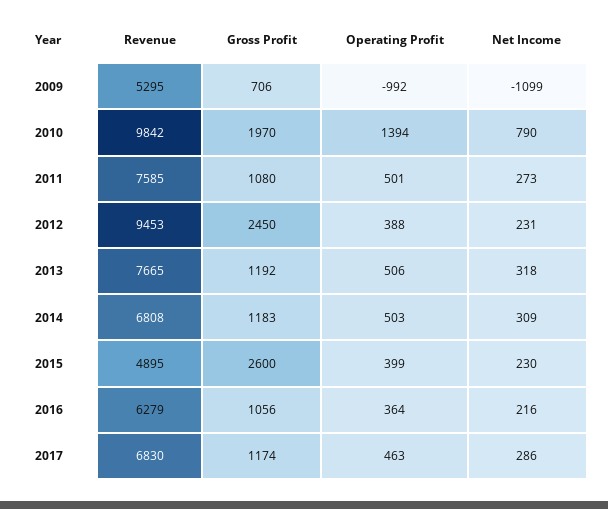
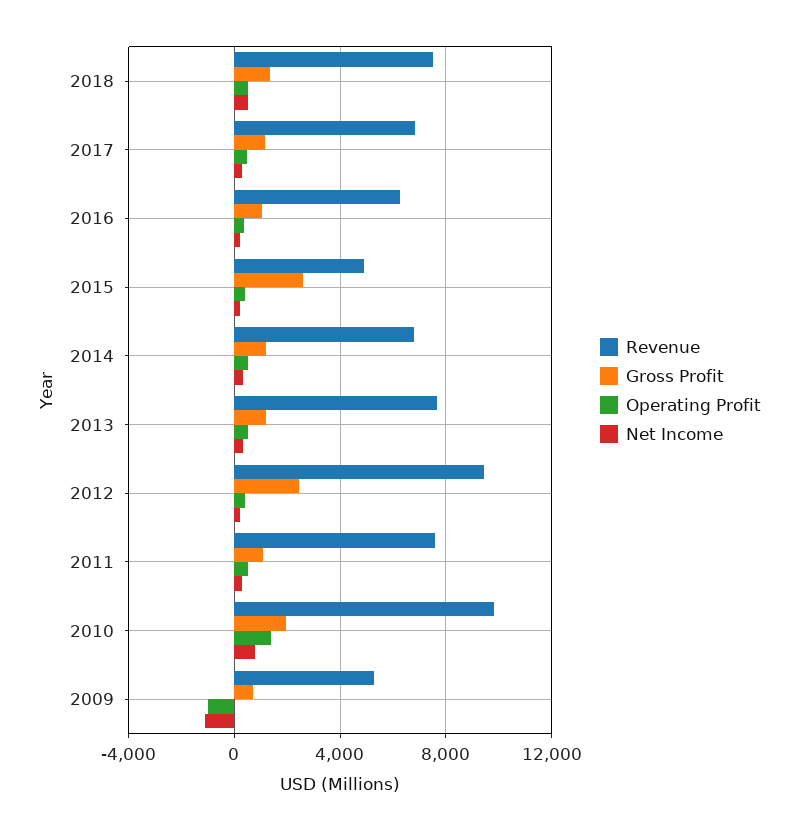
Revenue, 2018: none -> 7500
Gross Profit, 2018: none -> 1500
Operating Profit, 2018: none -> 500
Net Income, 2018: none -> 500

